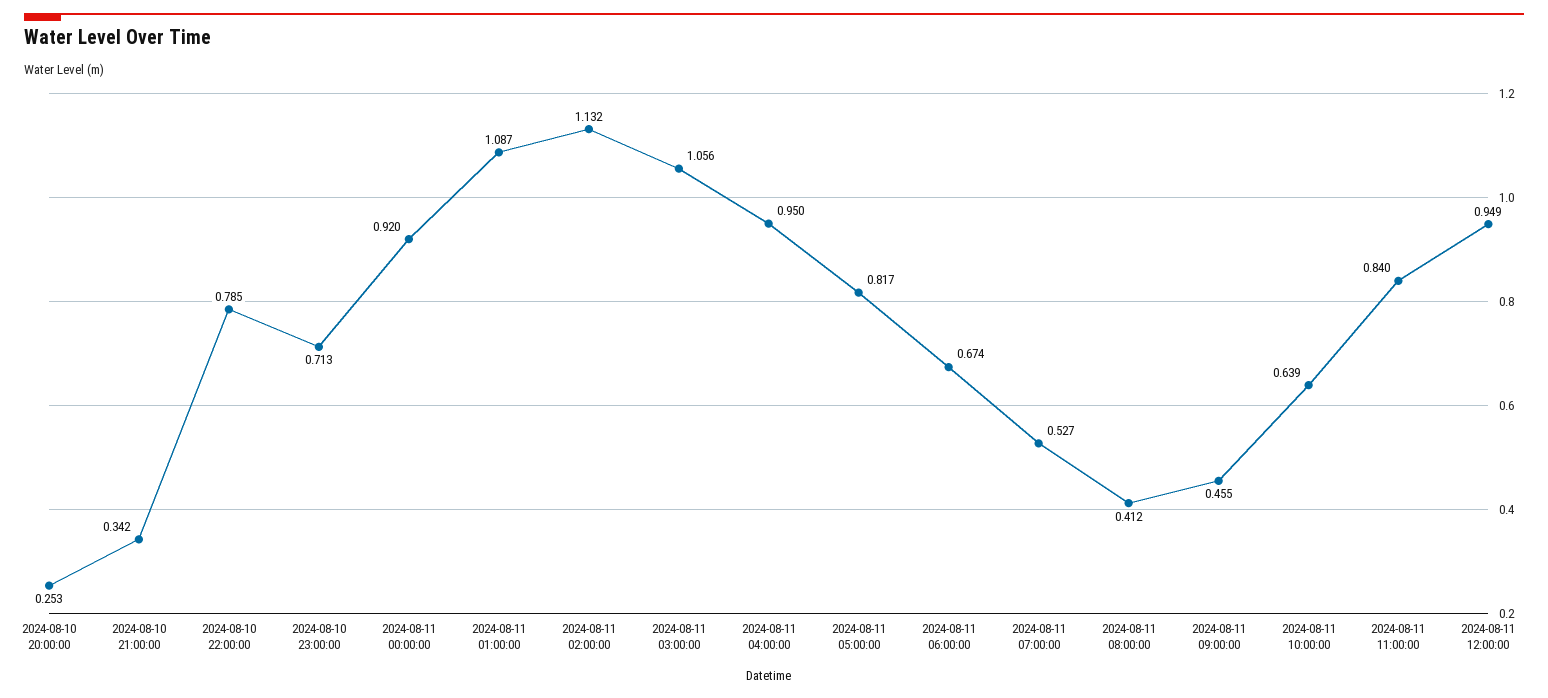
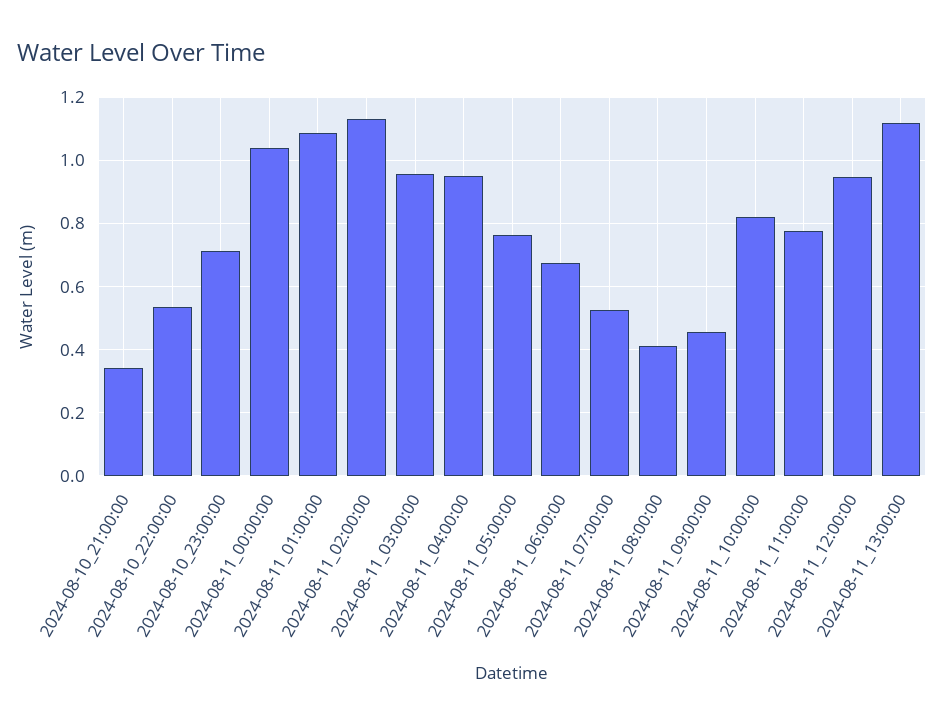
2024-08-10 20:00:00: 0.253 -> none
2024-08-10 22:00:00: 0.785 -> 0.54
2024-08-11 00:00:00: 0.92 -> 1.04
2024-08-11 03:00:00: 1.056 -> 0.96
2024-08-11 05:00:00: 0.817 -> 0.76
2024-08-11 10:00:00: 0.639 -> 0.82
2024-08-11 11:00:00: 0.84 -> 0.78
2024-08-11_13:00:00: none -> 1.12

